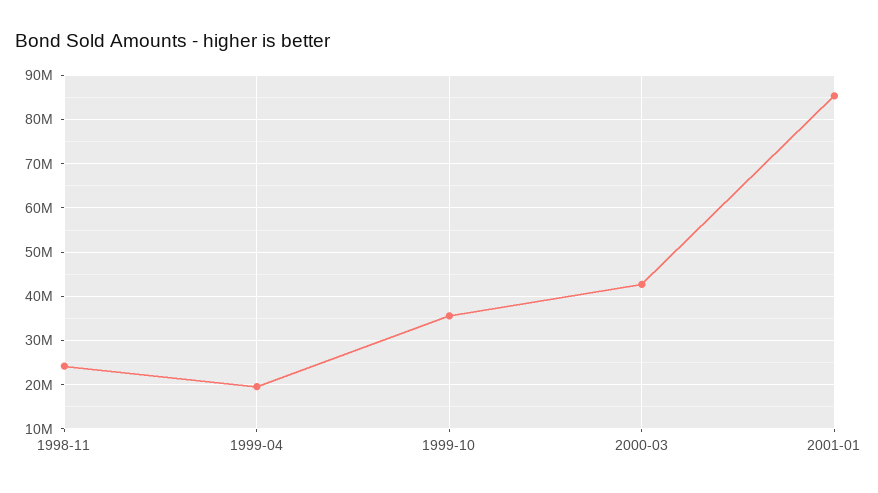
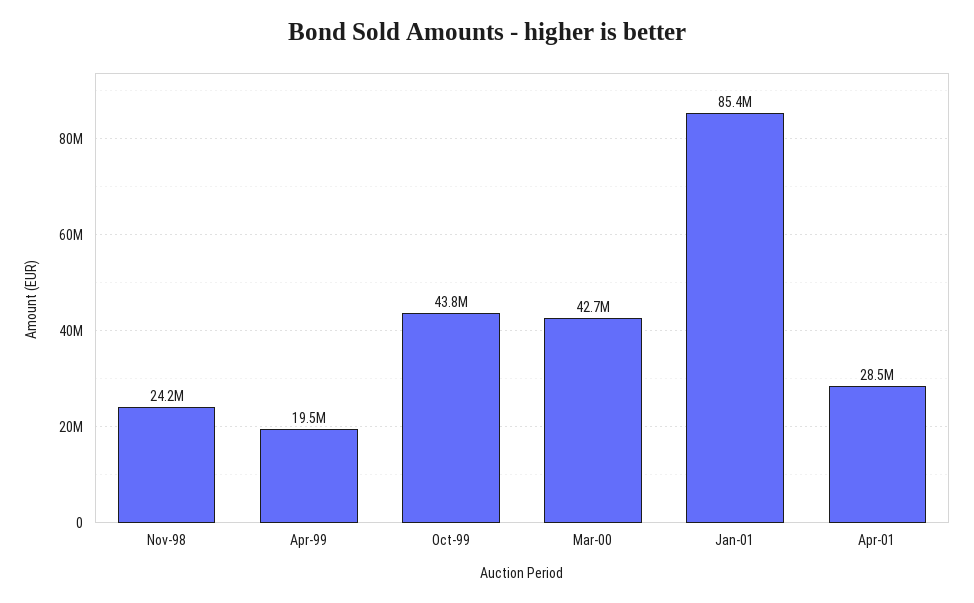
1999-10: 36000000 -> 43800000
Apr-01: none -> 28500000

